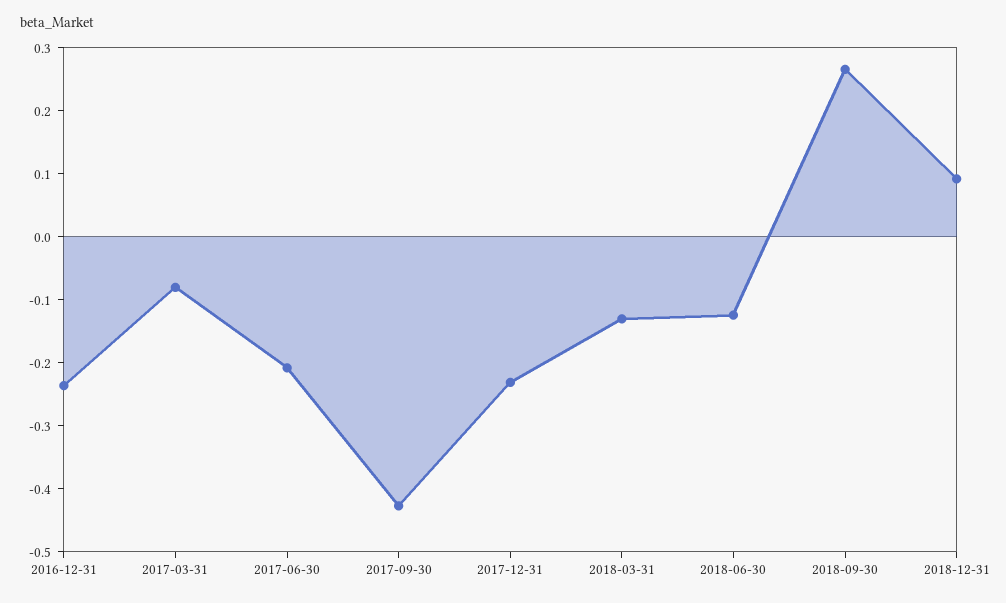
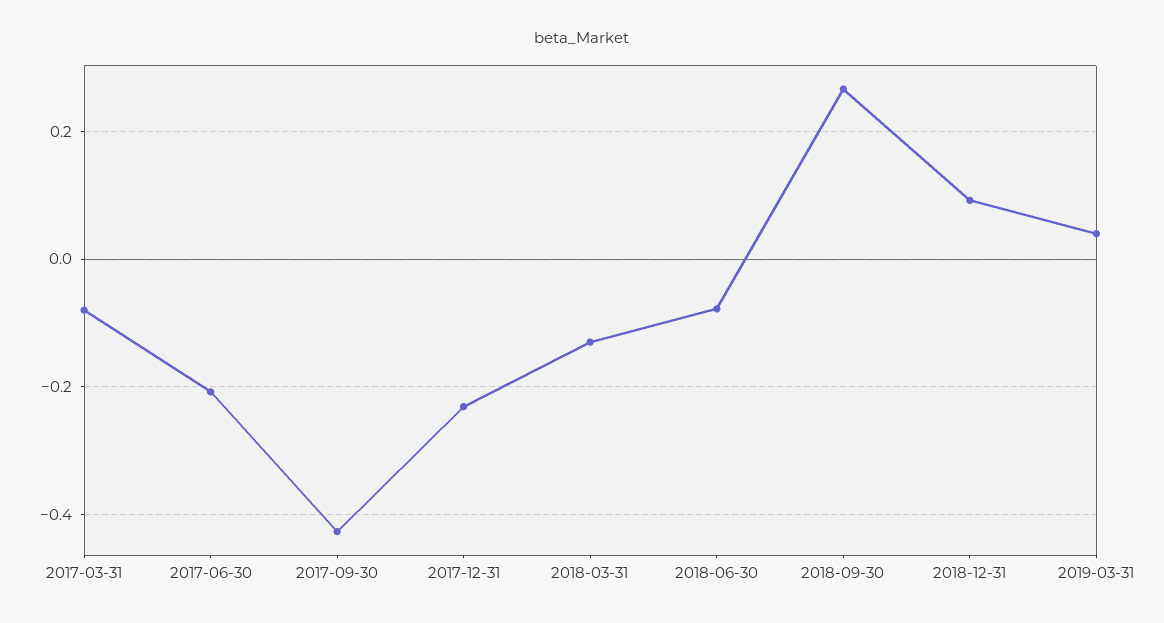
2016-12-31: -0.24 -> none
2018-06-30: -0.12 -> -0.08
2019-03-31: none -> 0.04

